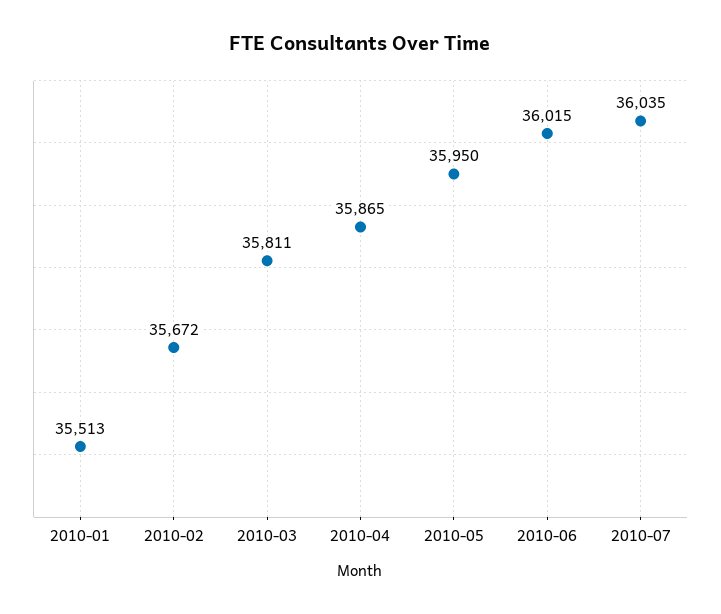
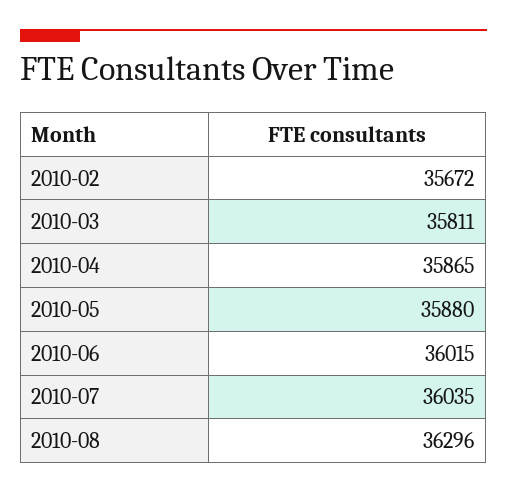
2010-01: 35513 -> none
2010-05: 35950 -> 35880
2010-08: none -> 36296

